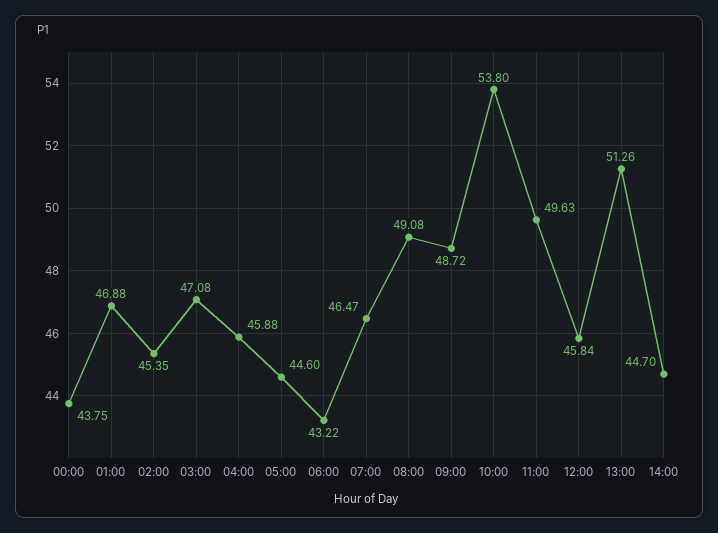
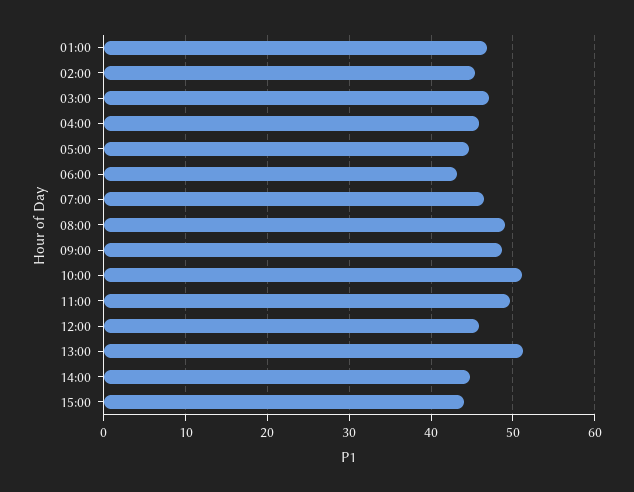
00:00: 43.75 -> none
10:00: 53.8 -> 51
15:00: none -> 44

